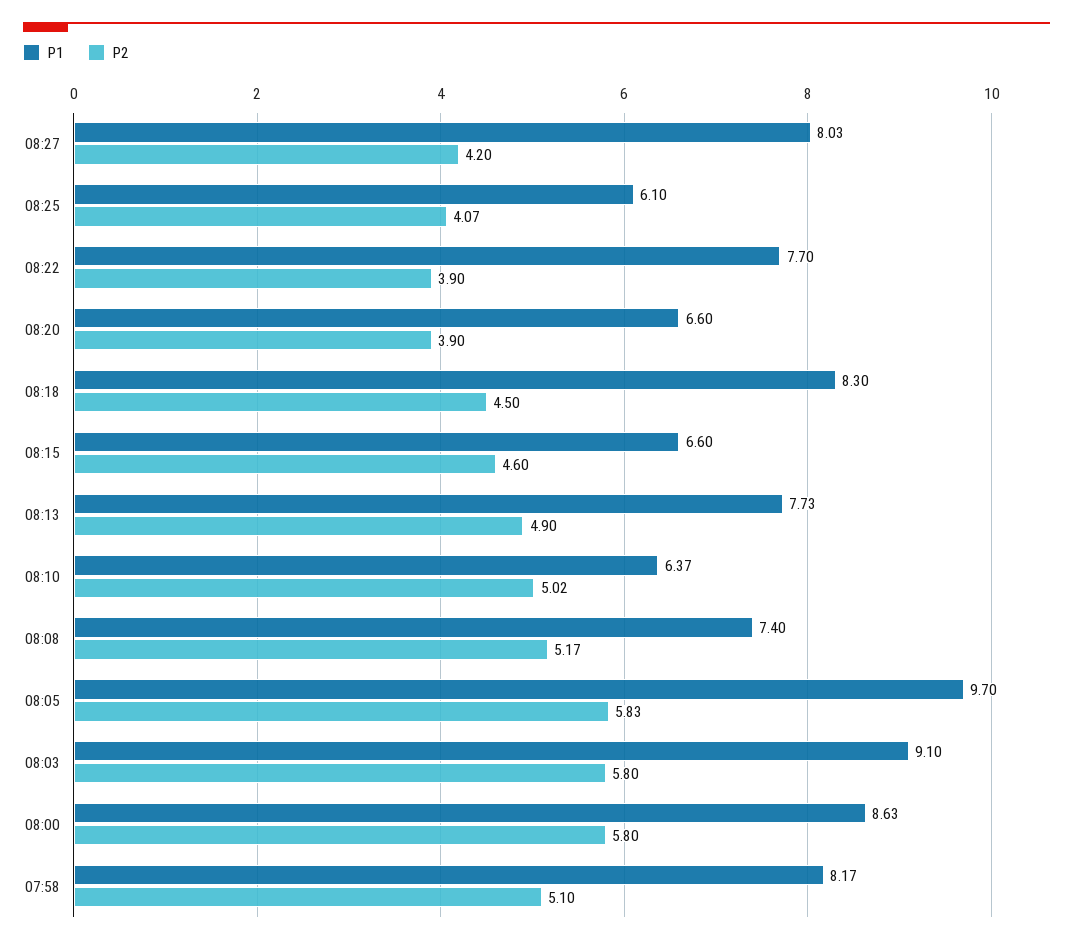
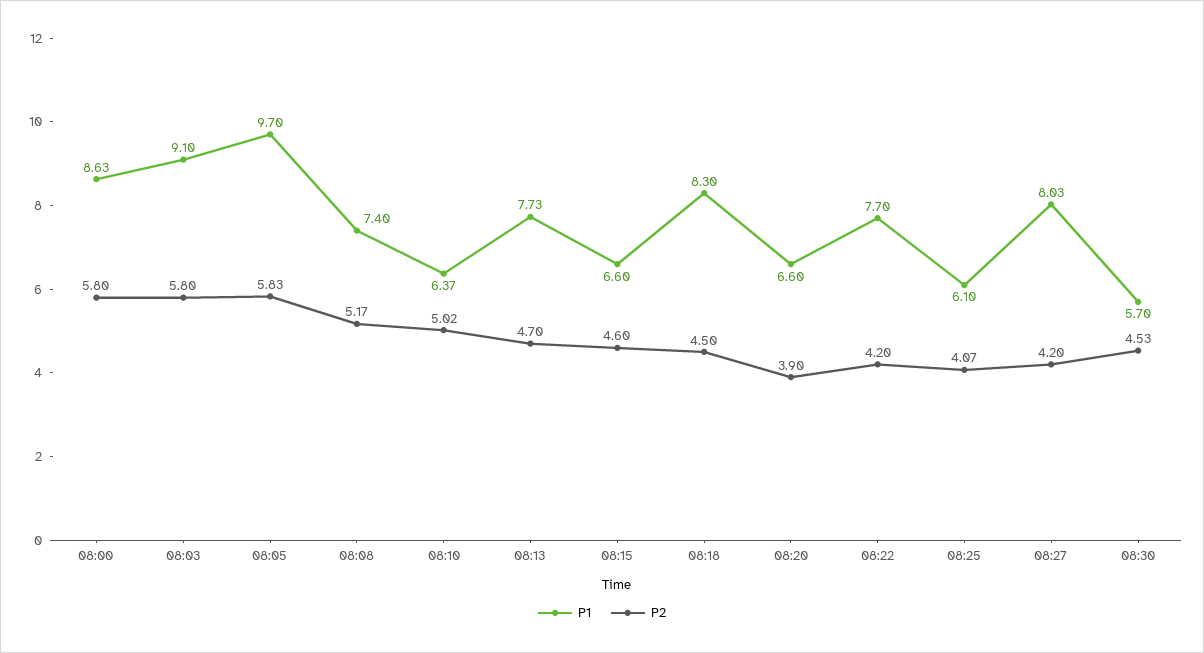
P2, 08:22: 3.9 -> 4.2
P2, 08:13: 4.9 -> 4.7
P1, 07:58: 8.17 -> none
P2, 07:58: 5.1 -> none
P1, 08:30: none -> 5.7
P2, 08:30: none -> 4.53

